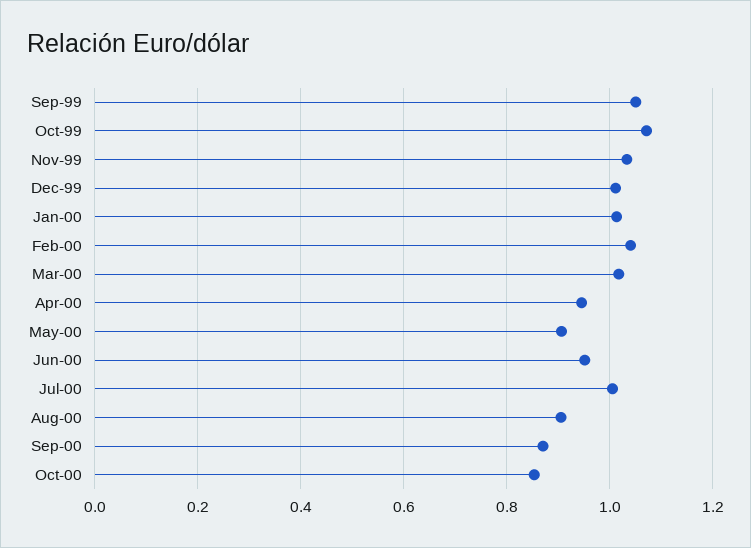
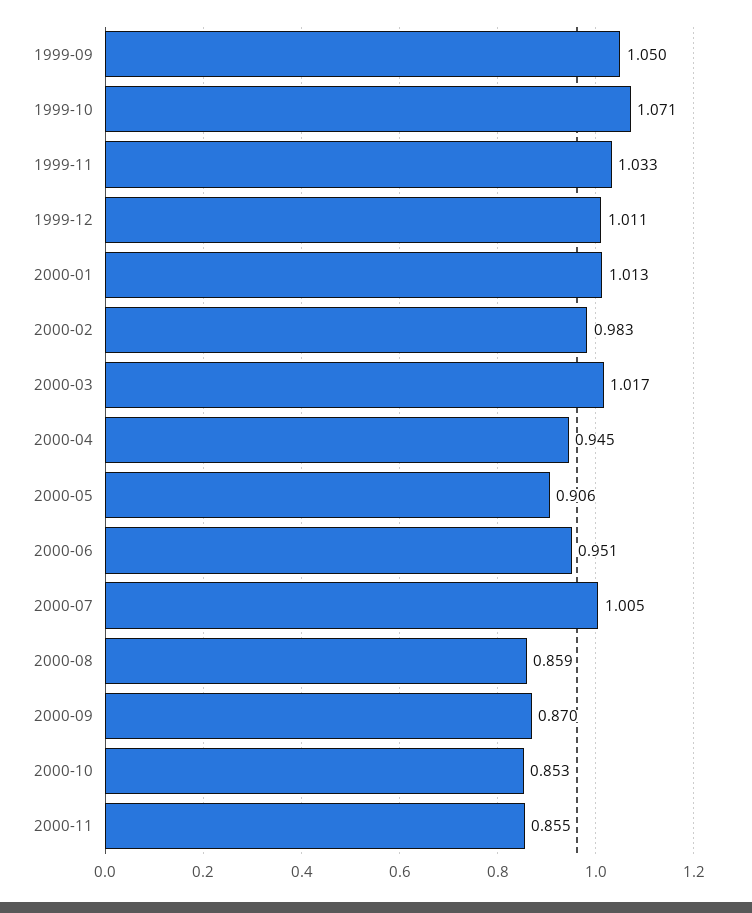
Feb-00: 1.04 -> 0.983
Aug-00: 0.9 -> 0.859
2000-11: none -> 0.855

